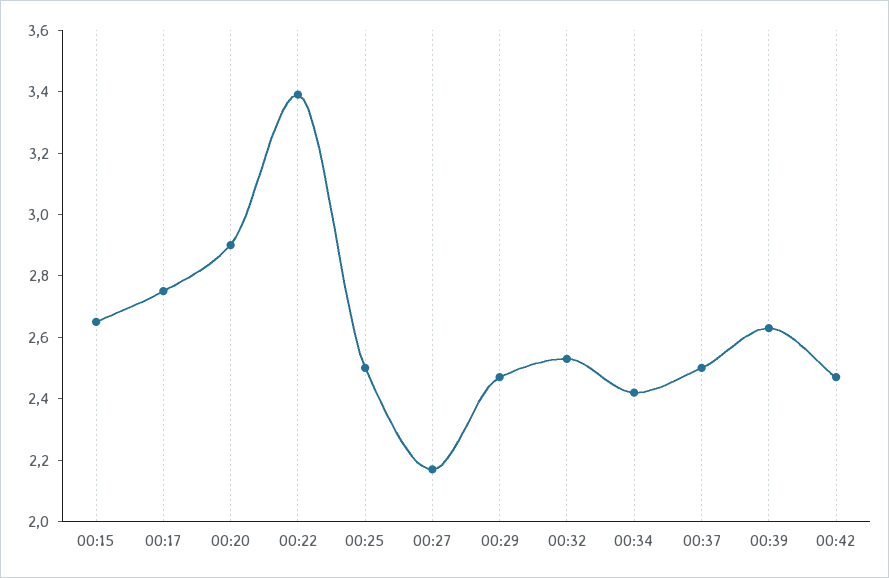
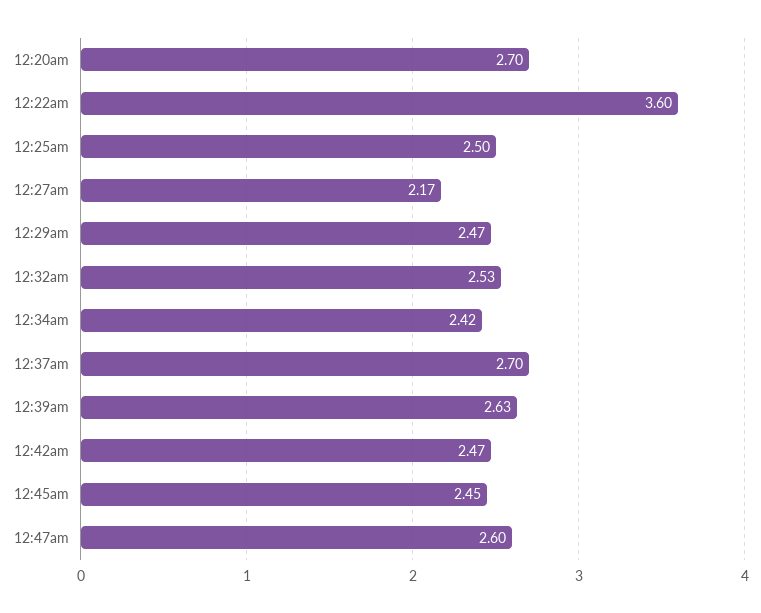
00:15: 2.65 -> none
00:17: 2.75 -> none
00:20: 2.9 -> 2.7
00:22: 3.4 -> 3.6
00:37: 2.5 -> 2.7
12:45am: none -> 2.45
12:47am: none -> 2.6

